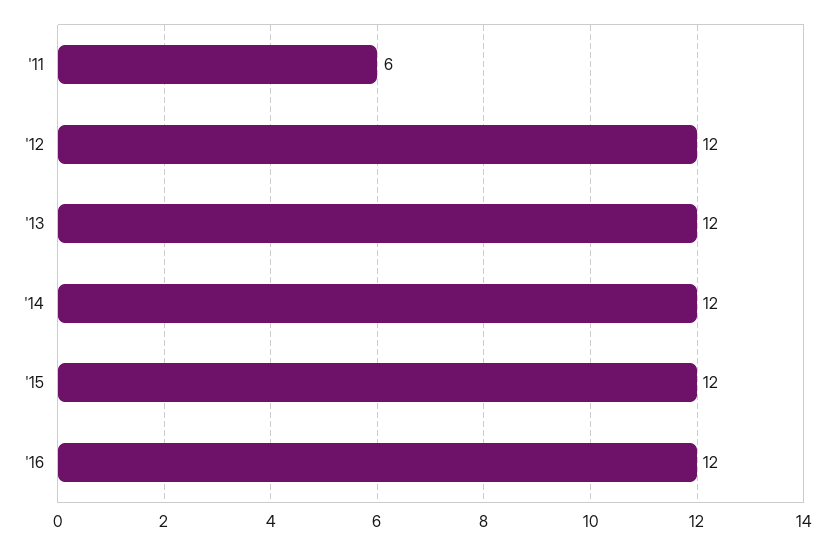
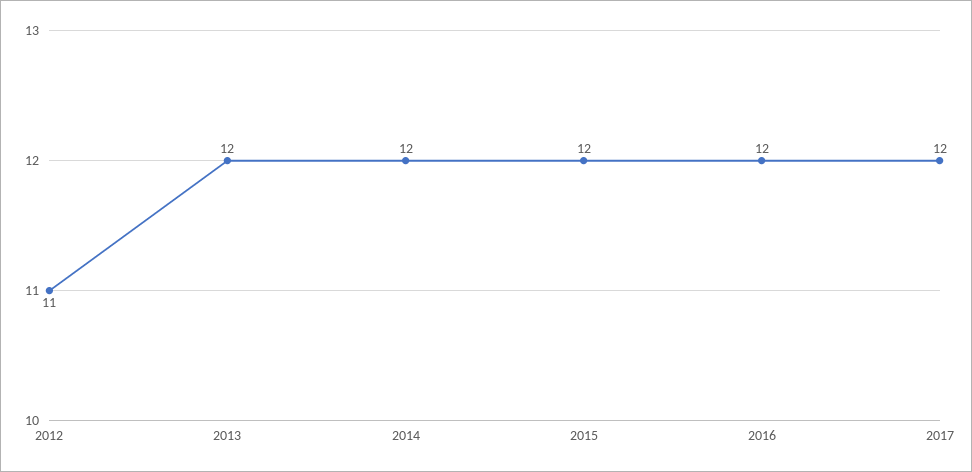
'11: 6 -> none
'12: 12 -> 11
2017: none -> 12

